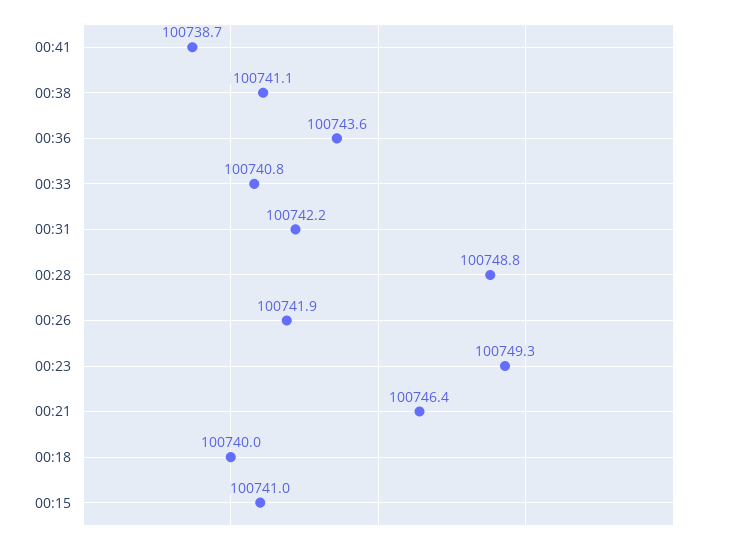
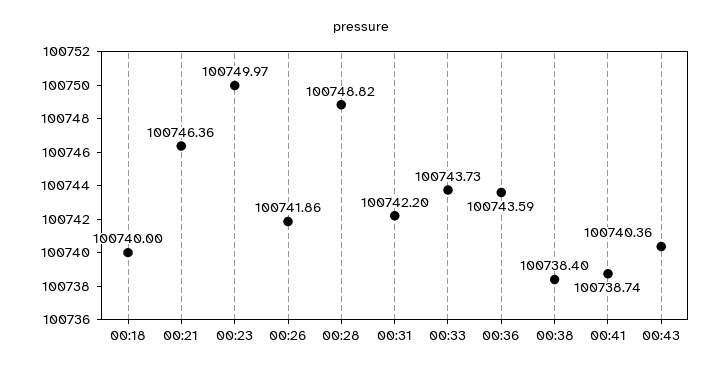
00:38: 100741.1 -> 100738.4
00:33: 100740.8 -> 100743.73
00:23: 100749.3 -> 100749.97
00:15: 100741 -> none
00:43: none -> 100740.36

